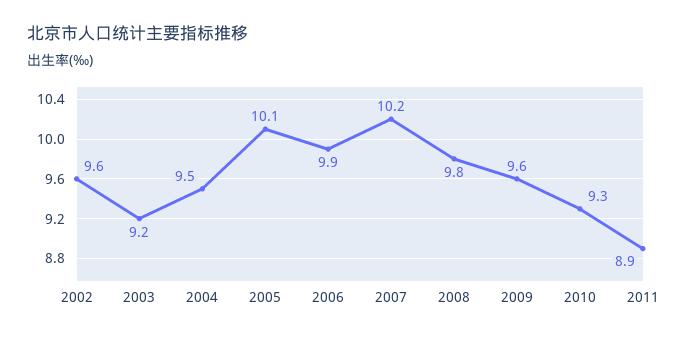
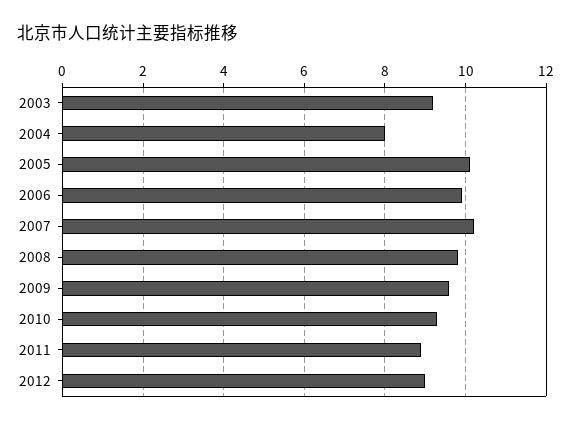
2002: 9.6 -> none
2004: 9.5 -> 8
2012: none -> 9

